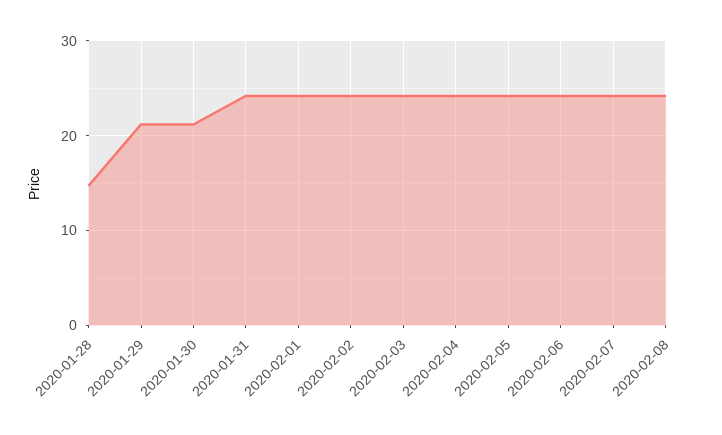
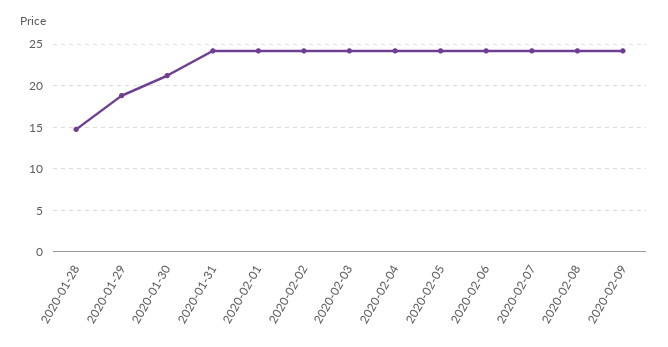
2020-01-29: 21 -> 19
2020-02-09: none -> 24

